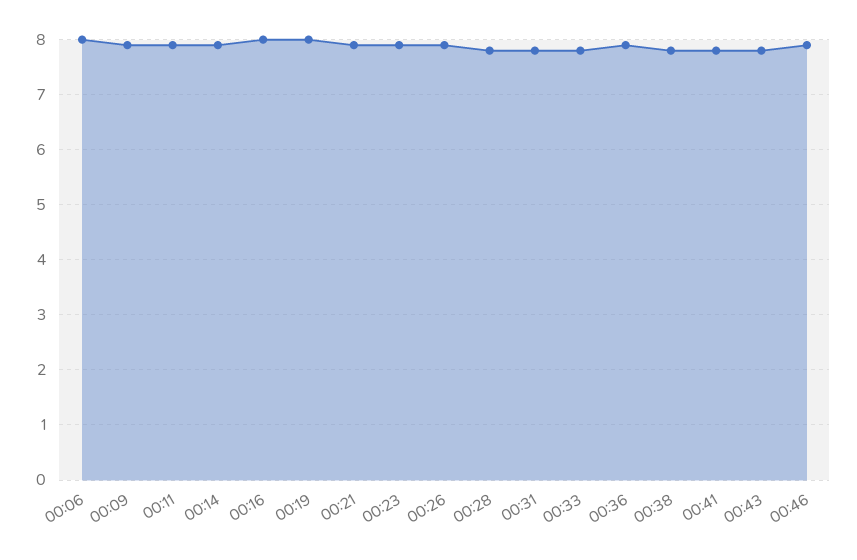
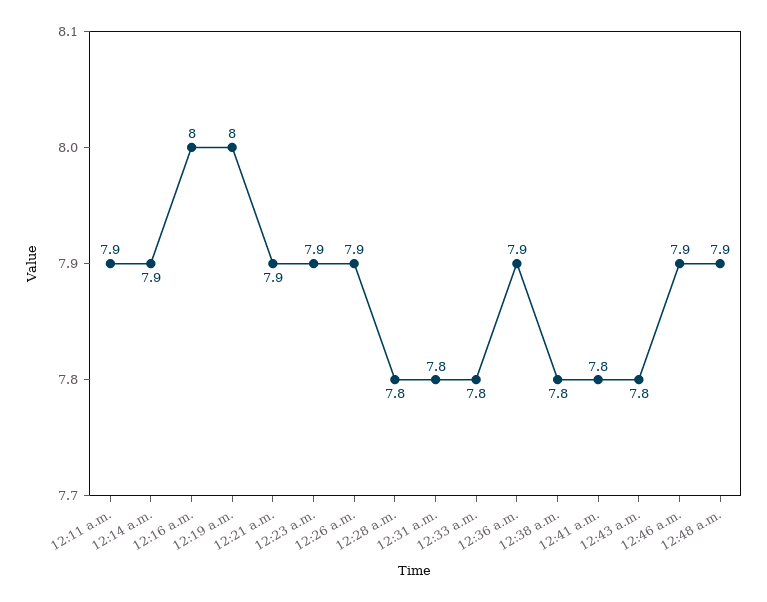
00:06: 8 -> none
00:09: 8 -> none
12:48 a.m.: none -> 7.9

